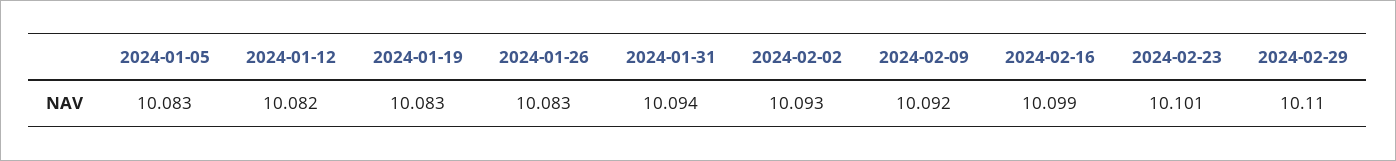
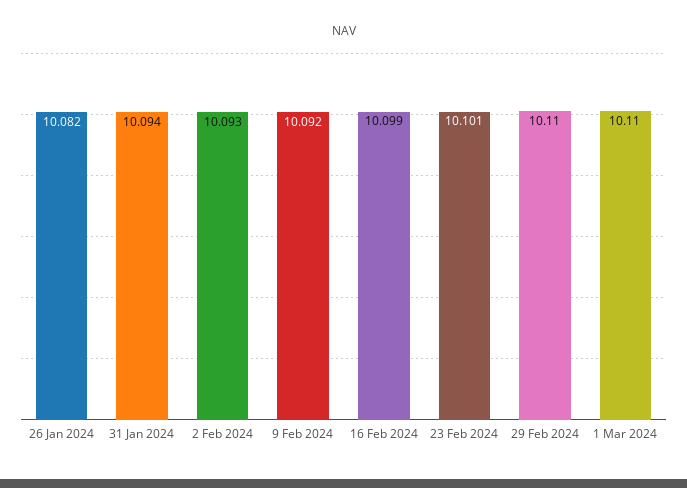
2024-01-05: 10.083 -> none
2024-01-12: 10.082 -> none
2024-01-19: 10.083 -> none
2024-01-26: 10.083 -> 10.082
1 Mar 2024: none -> 10.11

